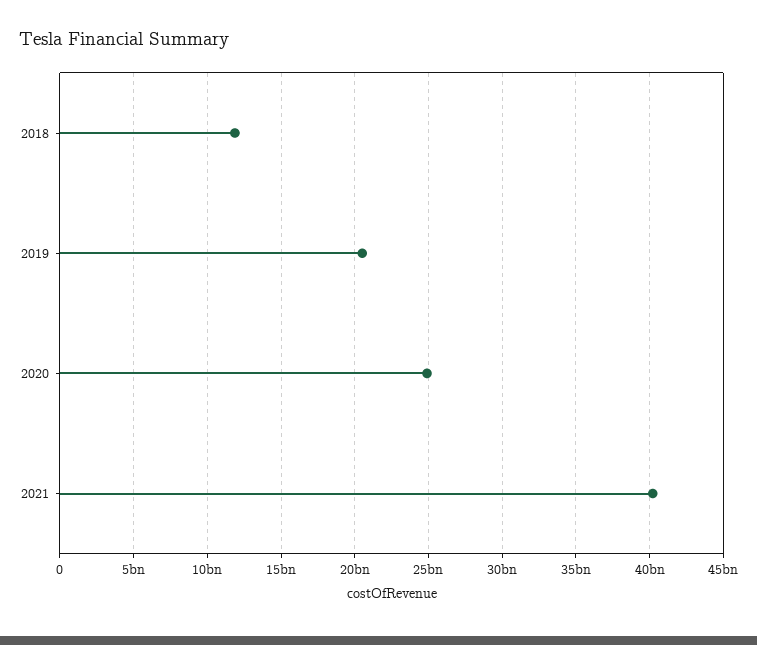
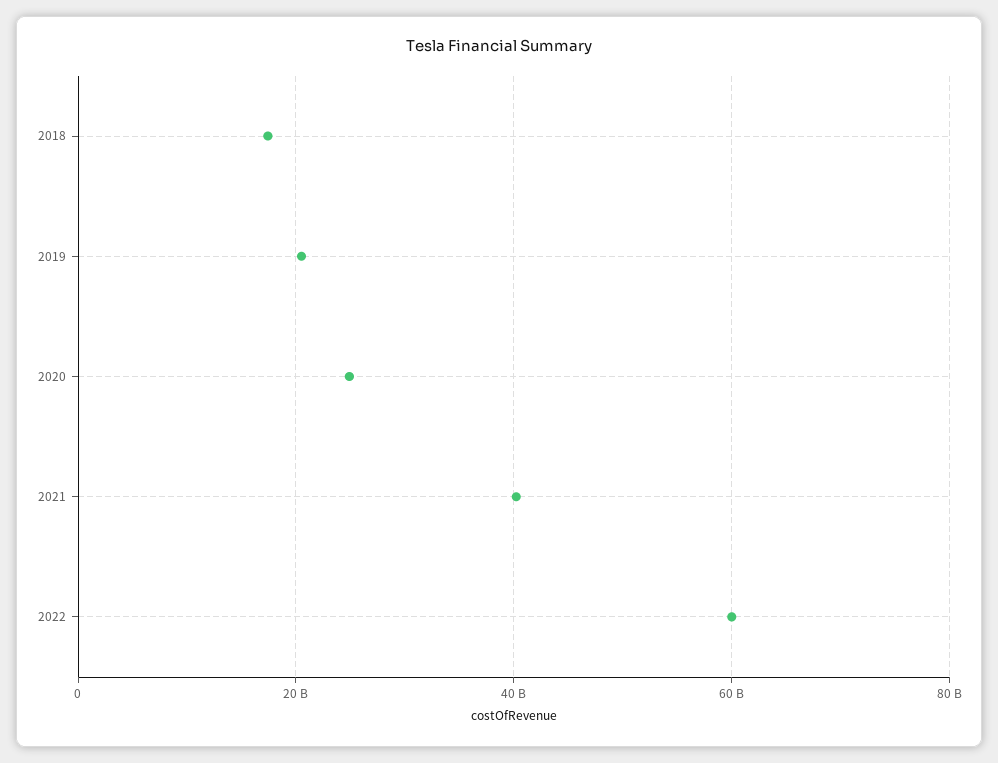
2018: 12000000000 -> 18000000000
2022: none -> 60000000000

